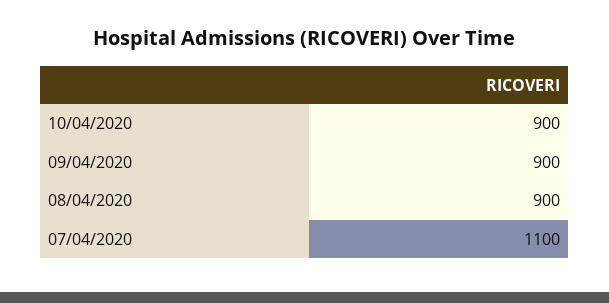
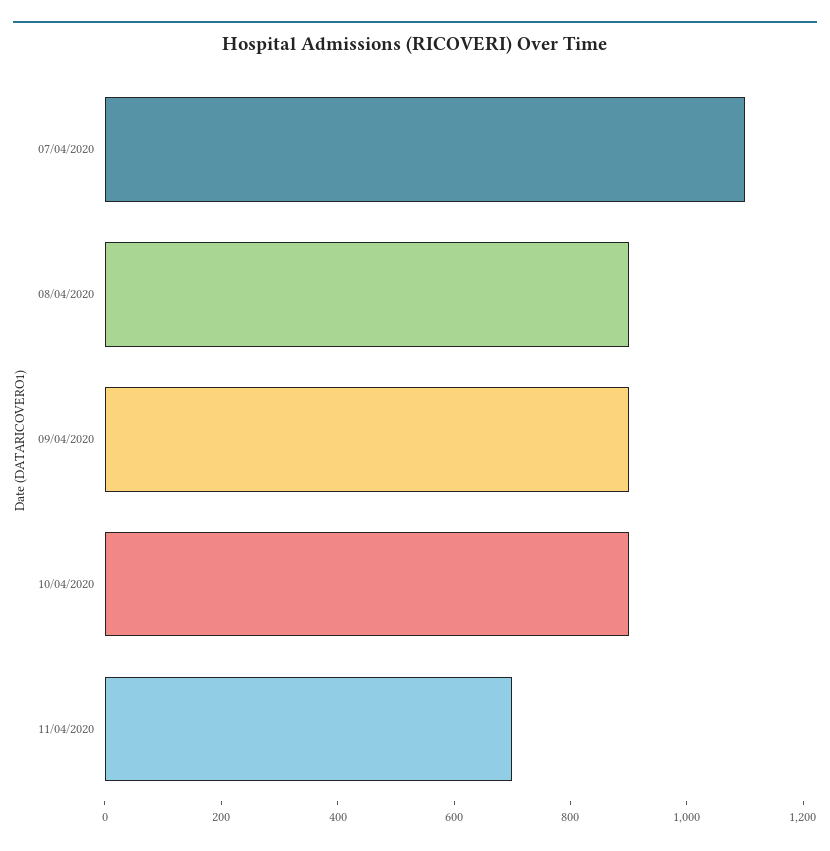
11/04/2020: none -> 700

